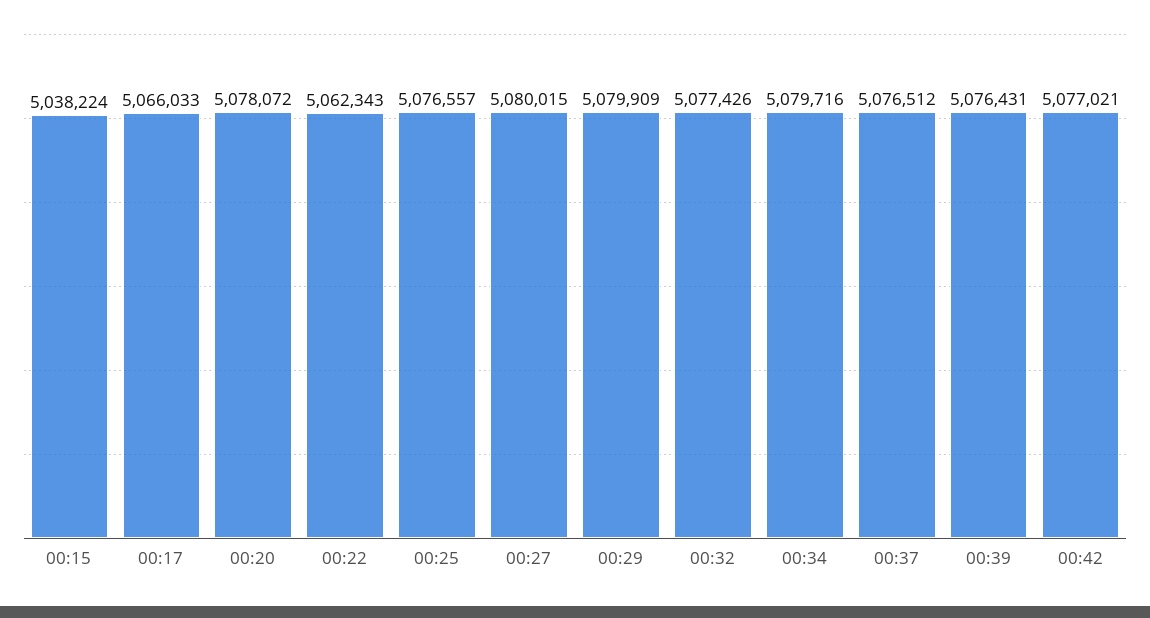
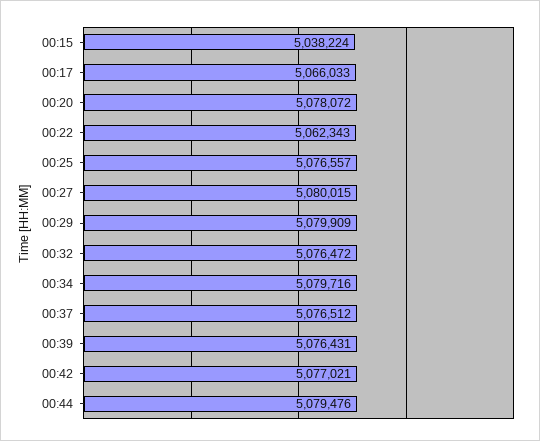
00:32: 5077426 -> 5076472
00:44: none -> 5079476

